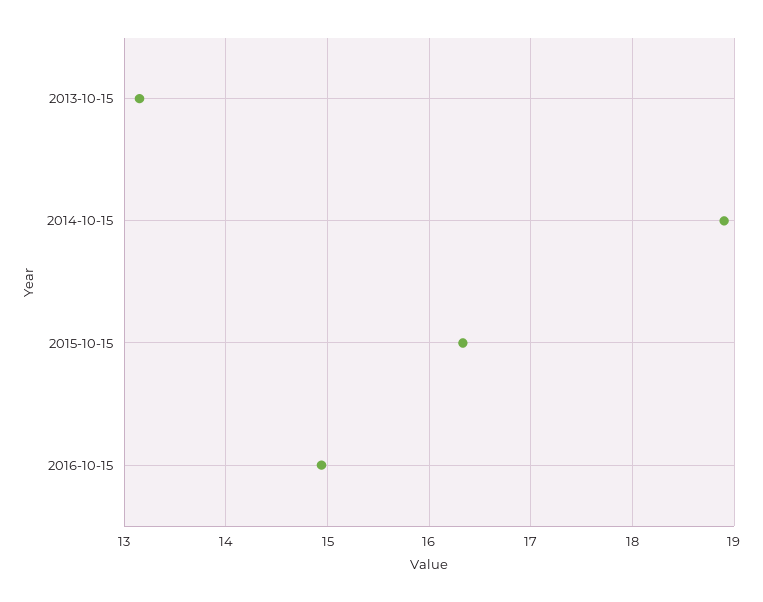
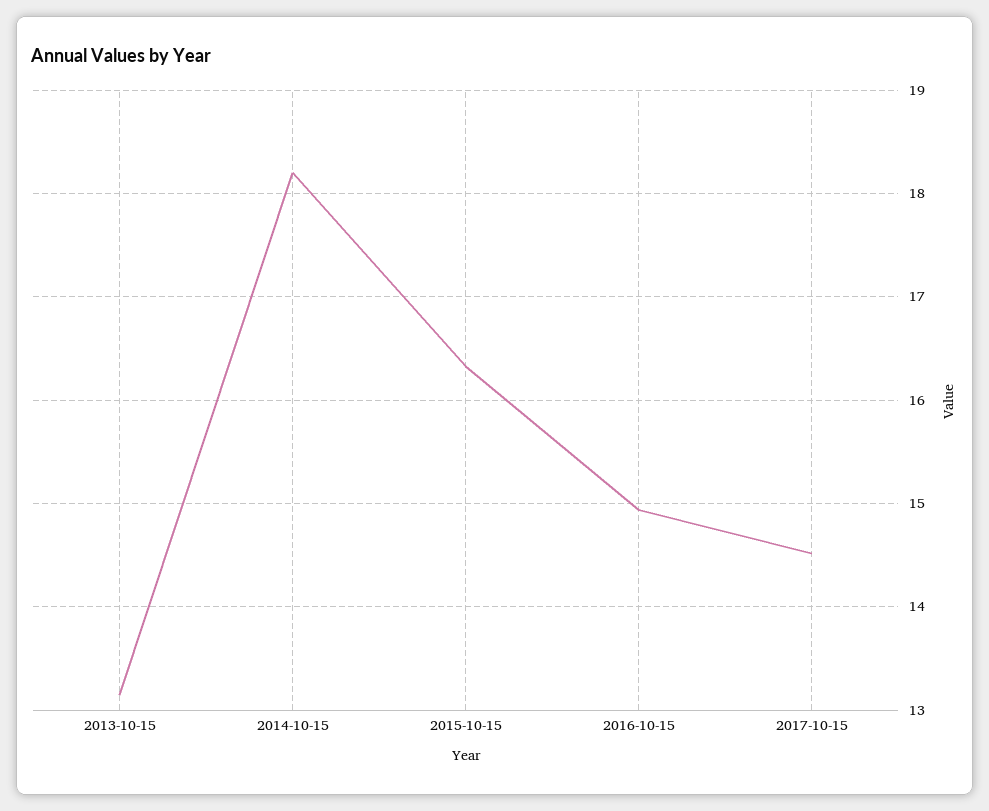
2014-10-15: 18.9 -> 18.2
2017-10-15: none -> 14.5

